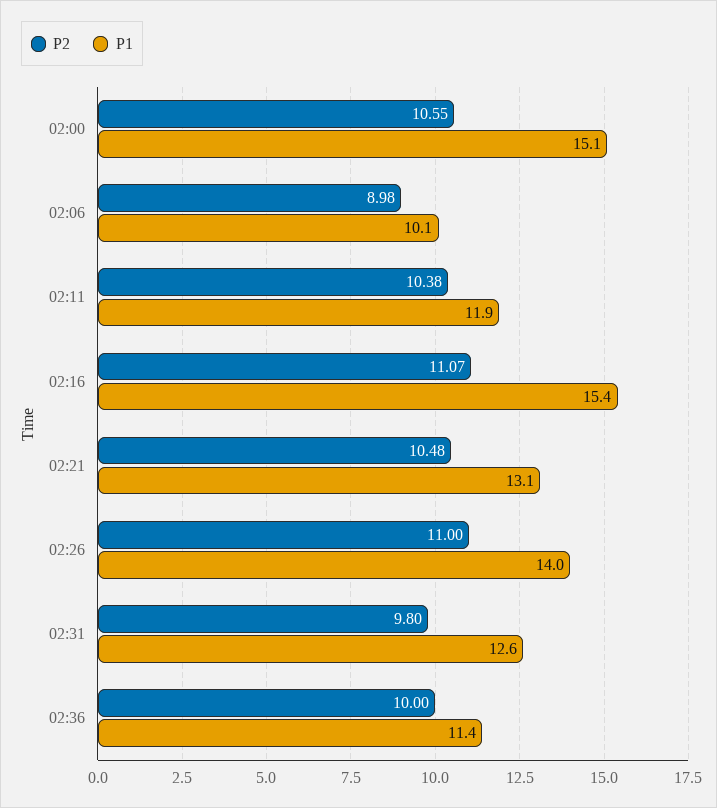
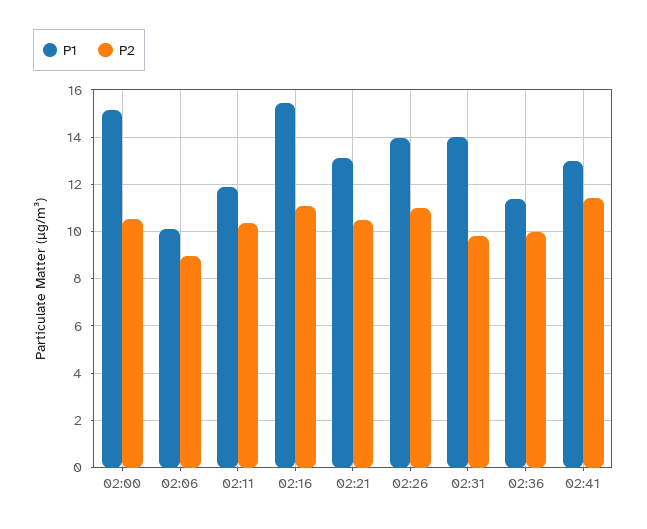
P1, 02:31: 12.6 -> 14
P1, 02:41: none -> 13
P2, 02:41: none -> 11.5

